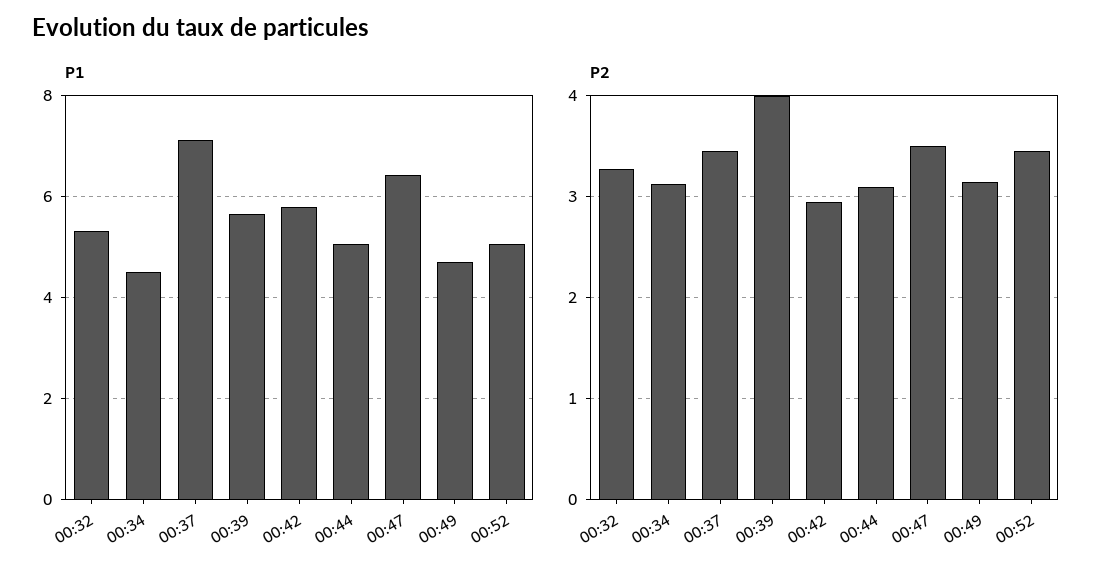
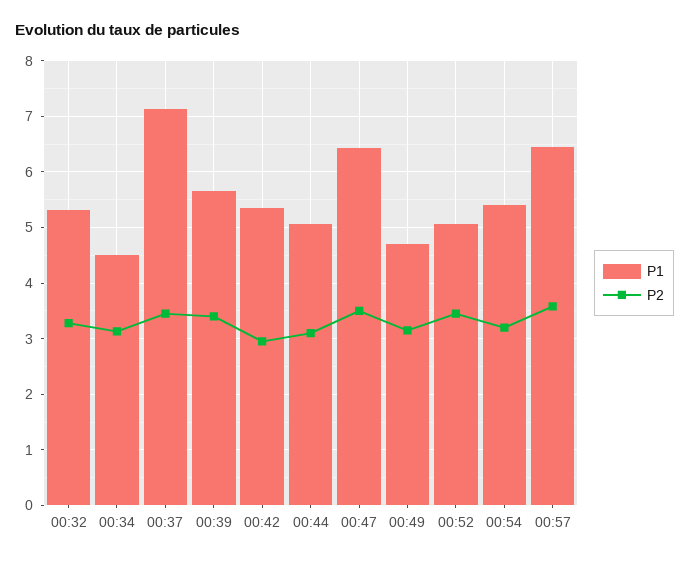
P1, 00:42: 5.8 -> 5.4
P2, 00:39: 4 -> 3.4
P1, 00:54: none -> 5.4
P2, 00:54: none -> 3.2
P1, 00:57: none -> 6.4
P2, 00:57: none -> 3.6

